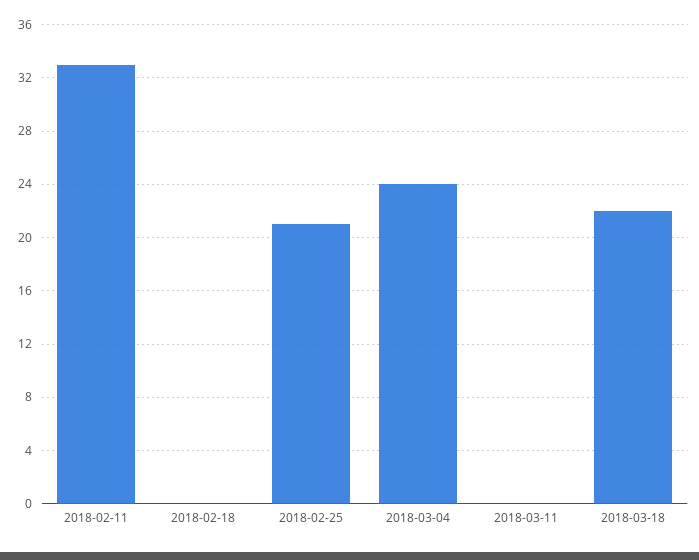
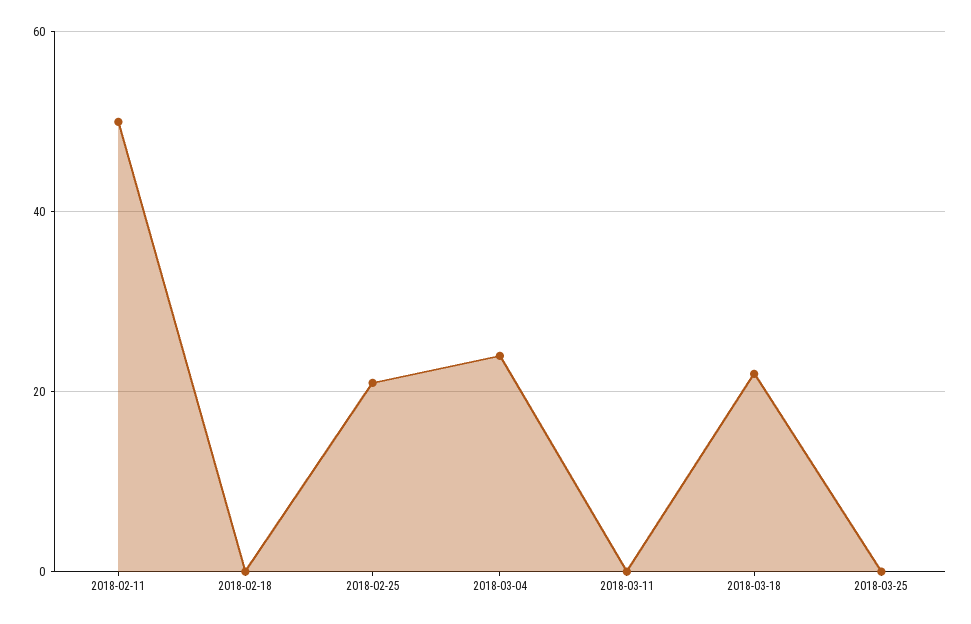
2018-02-11: 33 -> 50
2018-03-25: none -> 0

